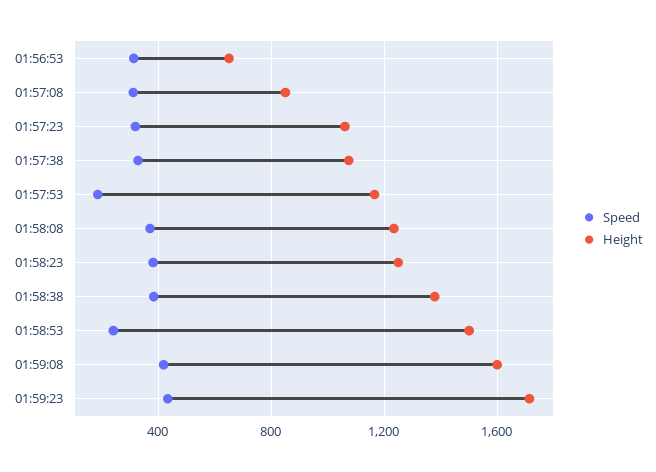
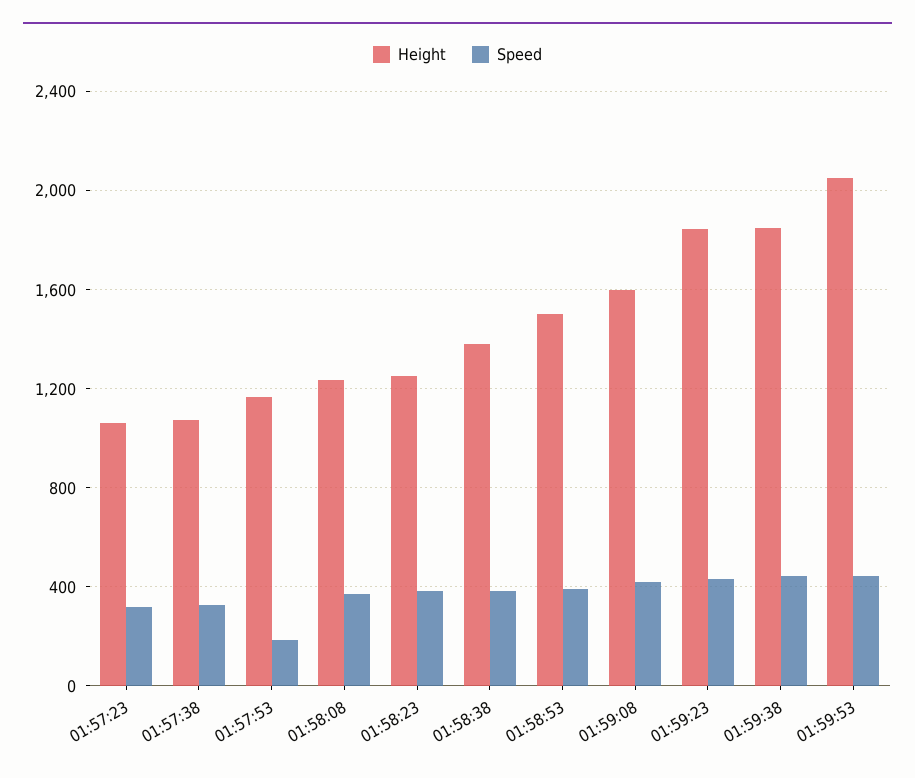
Speed, 01:56:53: 300 -> none
Height, 01:56:53: 650 -> none
Speed, 01:57:08: 300 -> none
Height, 01:57:08: 850 -> none
Speed, 01:58:53: 250 -> 400
Height, 01:59:23: 1700 -> 1850
Height, 01:59:38: none -> 1850
Speed, 01:59:38: none -> 450
Height, 01:59:53: none -> 2050
Speed, 01:59:53: none -> 450

